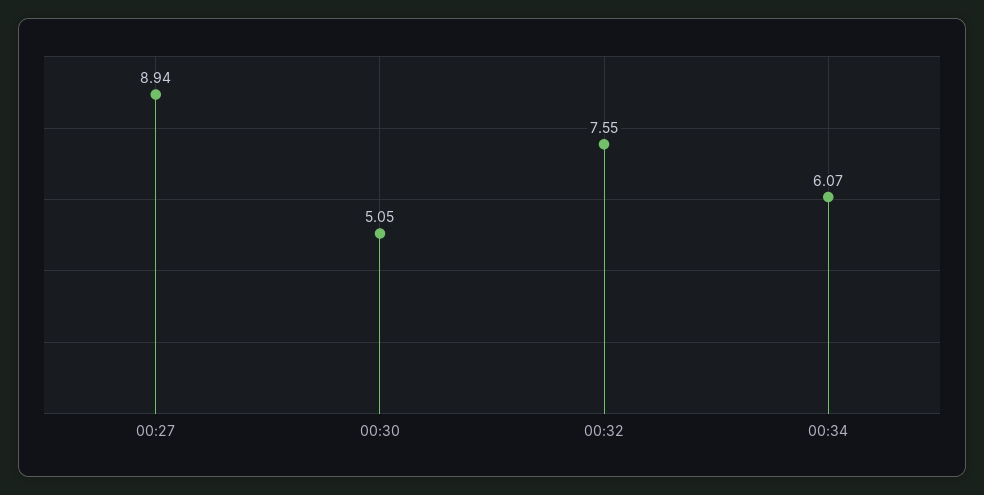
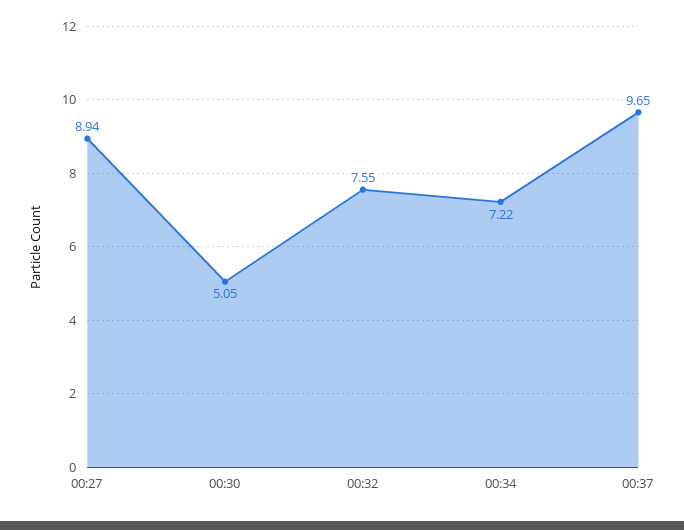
00:34: 6.07 -> 7.22
00:37: none -> 9.65

